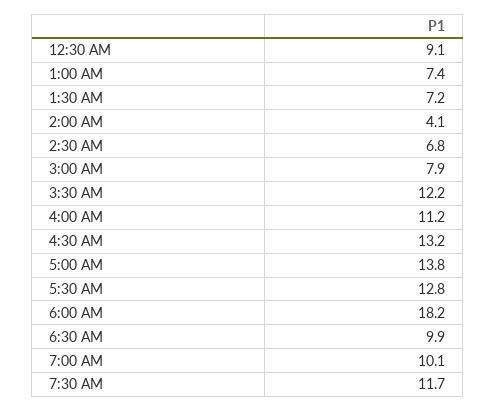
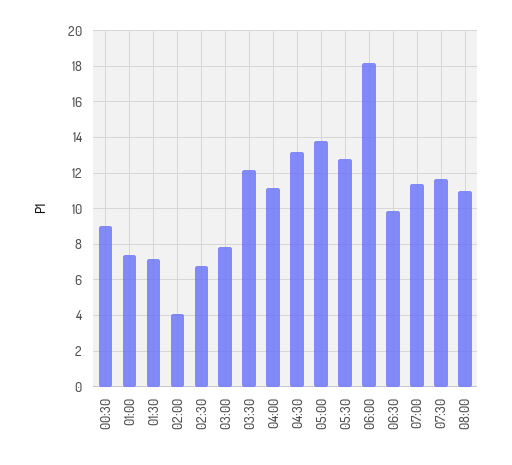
7:00 AM: 10.1 -> 11.5
08:00: none -> 11

